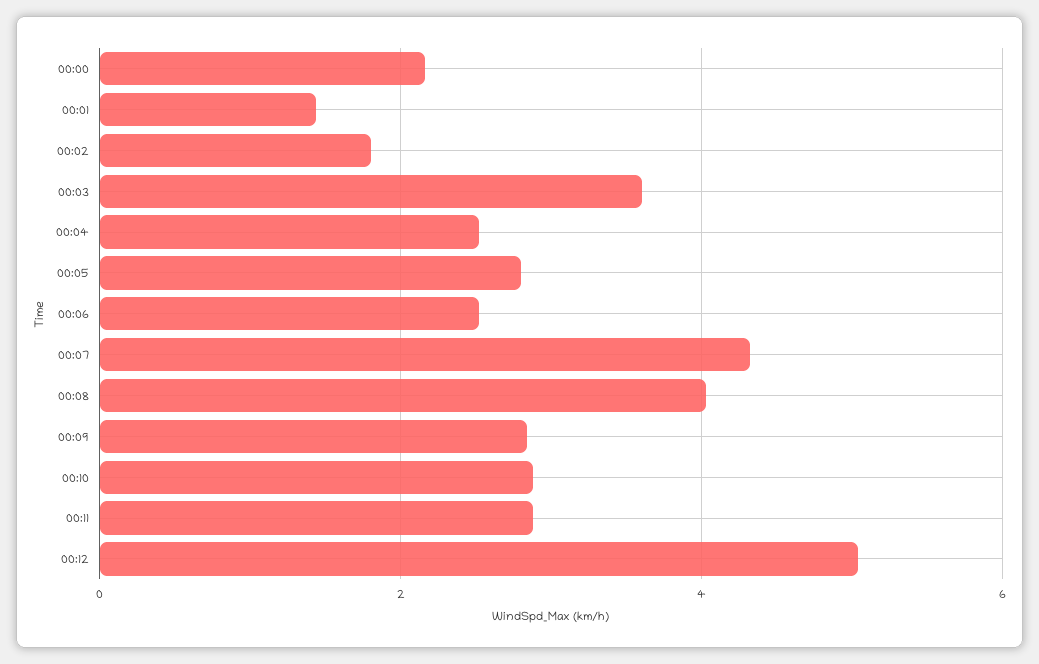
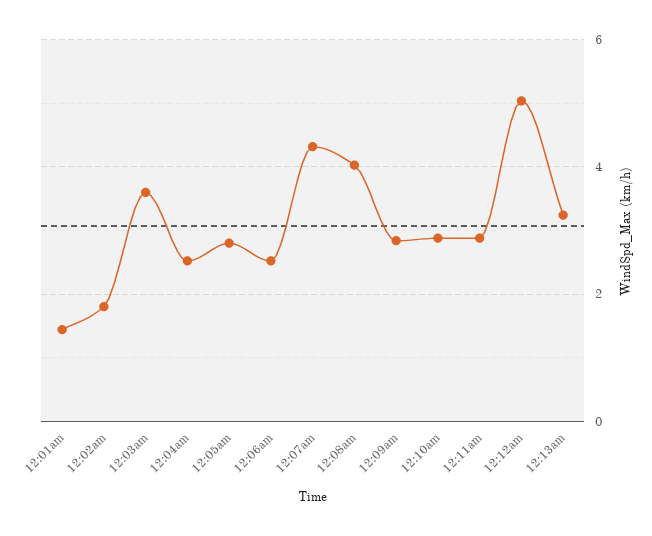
00:00: 2.2 -> none
12:13am: none -> 3.2

